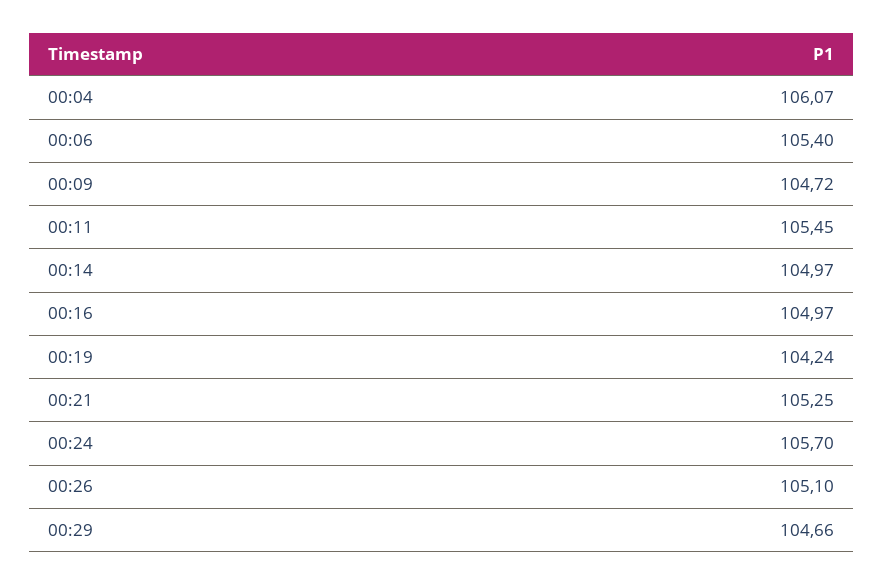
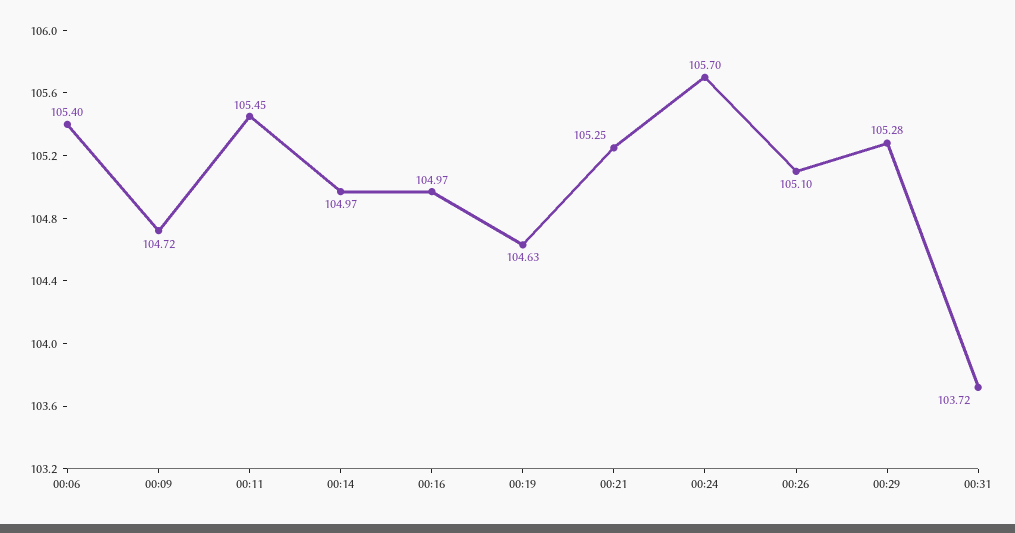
00:04: 106.07 -> none
00:19: 104.24 -> 104.63
00:29: 104.66 -> 105.28
00:31: none -> 103.72

